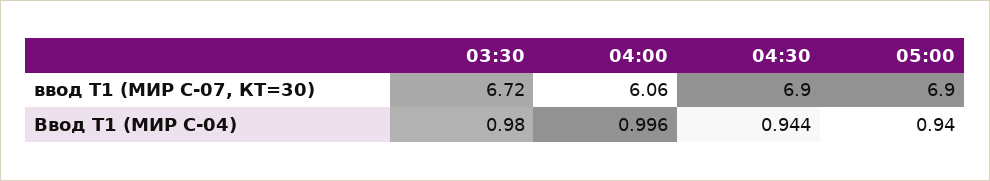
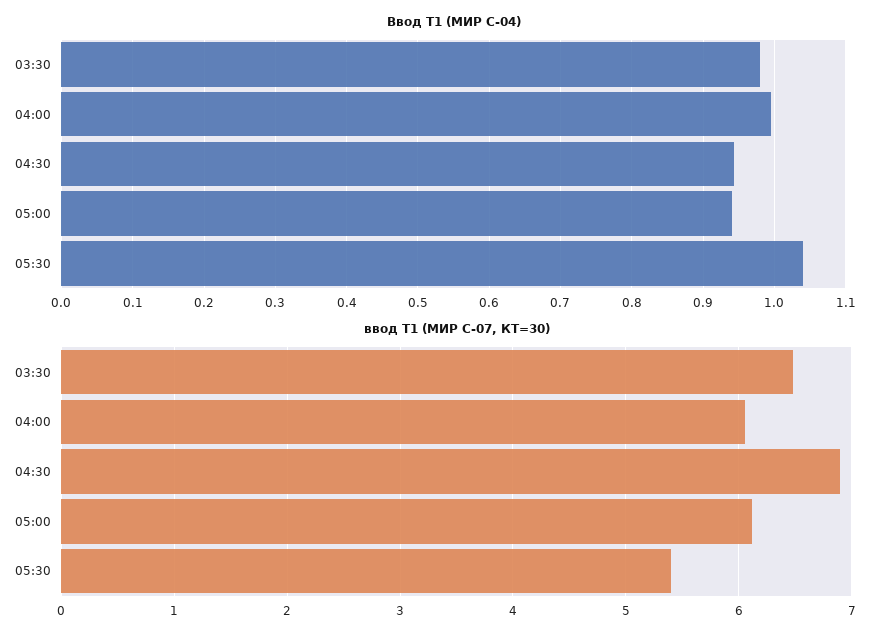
ввод Т1 (МИР С-07, КТ=30), 03:30: 6.72 -> 6.5
ввод Т1 (МИР С-07, КТ=30), 05:00: 6.9 -> 6.1
Ввод Т1 (МИР С-04), 05:30: none -> 1.04
ввод Т1 (МИР С-07, КТ=30), 05:30: none -> 5.4

